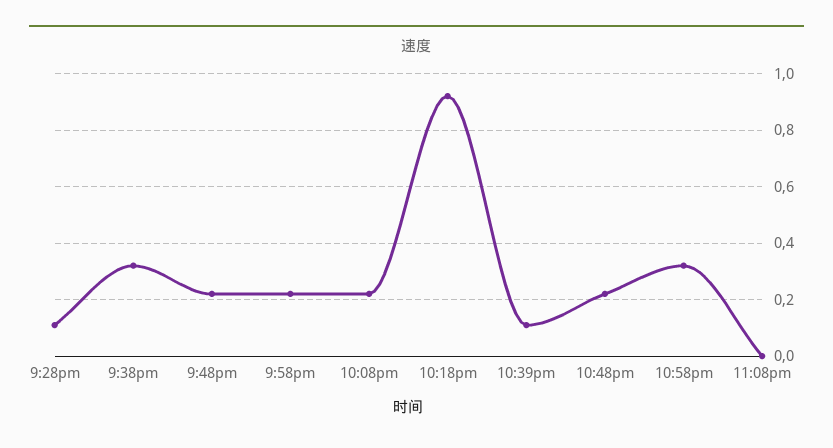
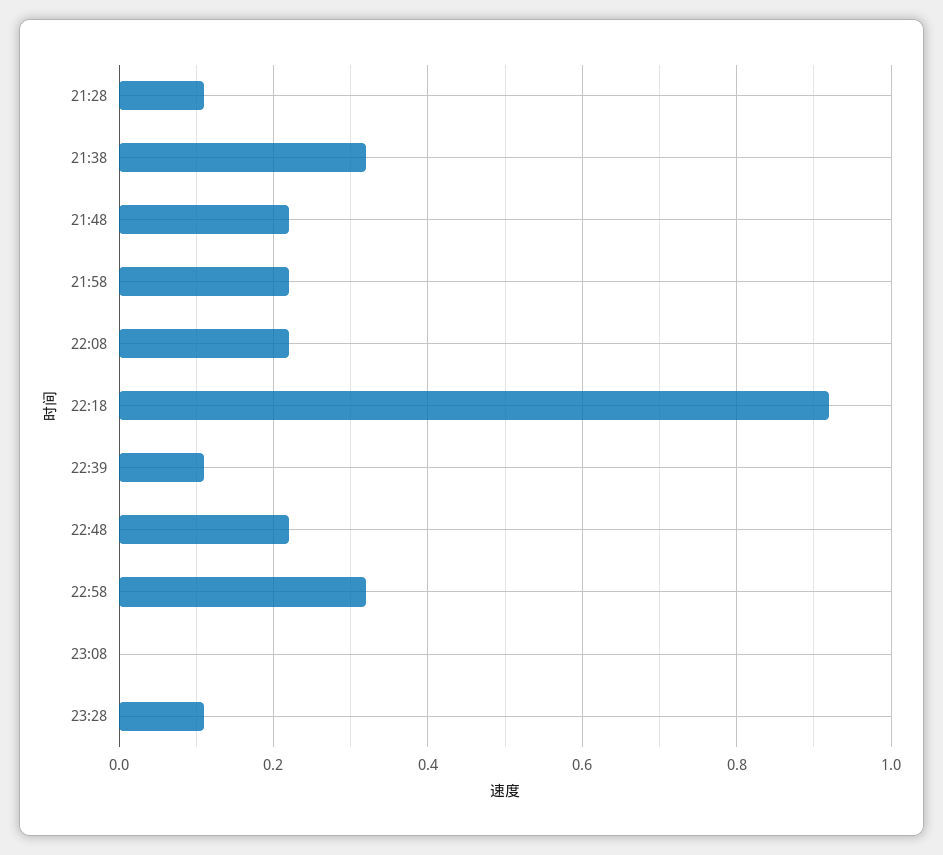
23:28: none -> 0.1

